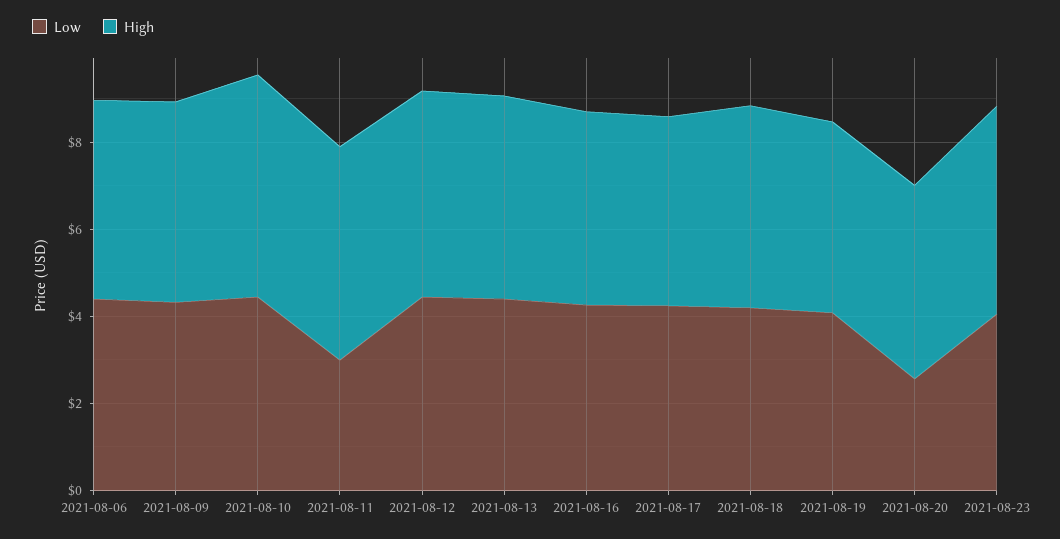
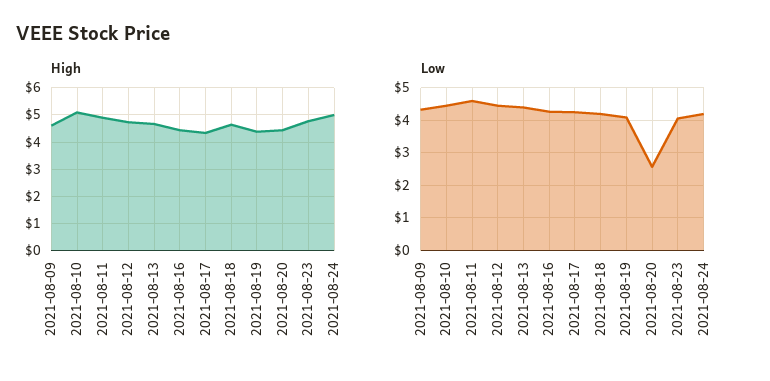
Low, 2021-08-06: 4.5 -> none
High, 2021-08-06: 4.5 -> none
Low, 2021-08-11: 3 -> 4.6
High, 2021-08-24: none -> 5
Low, 2021-08-24: none -> 4.2

